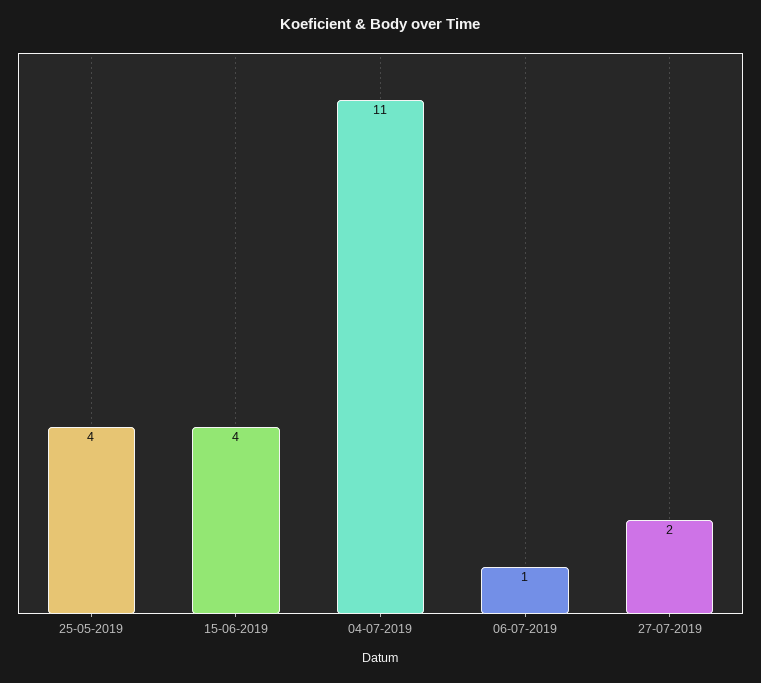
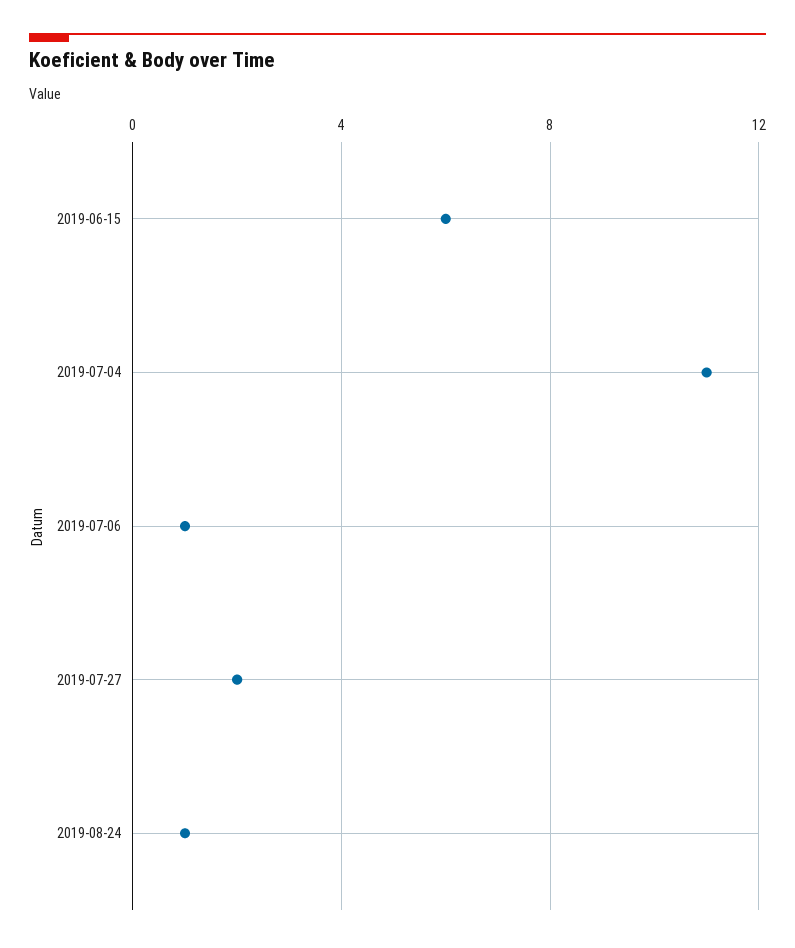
25-05-2019: 4 -> none
15-06-2019: 4 -> 6
2019-08-24: none -> 1

